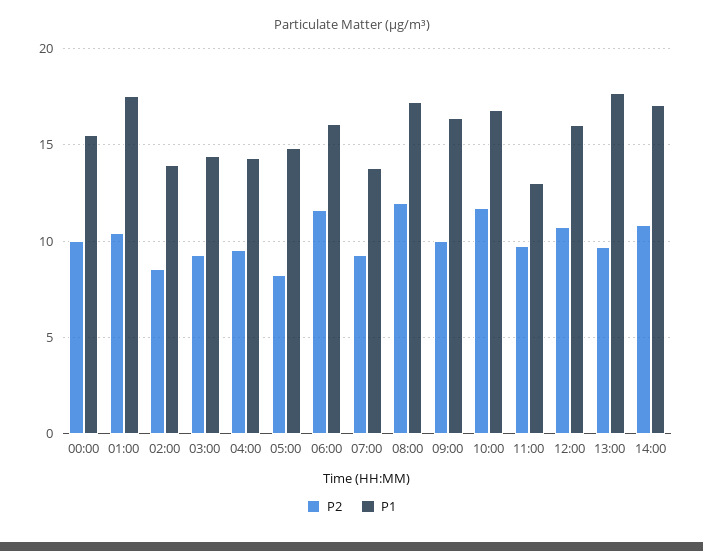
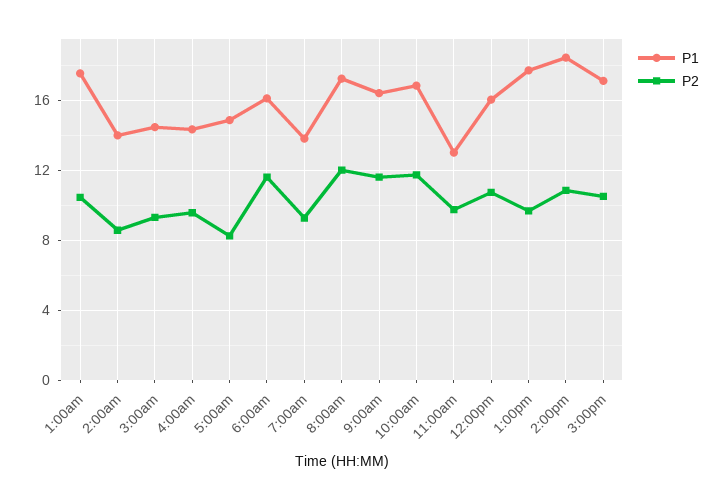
P2, 00:00: 10 -> none
P1, 00:00: 15.5 -> none
P2, 09:00: 10 -> 11.5
P1, 14:00: 17 -> 18.5
P1, 3:00pm: none -> 17
P2, 3:00pm: none -> 10.5

